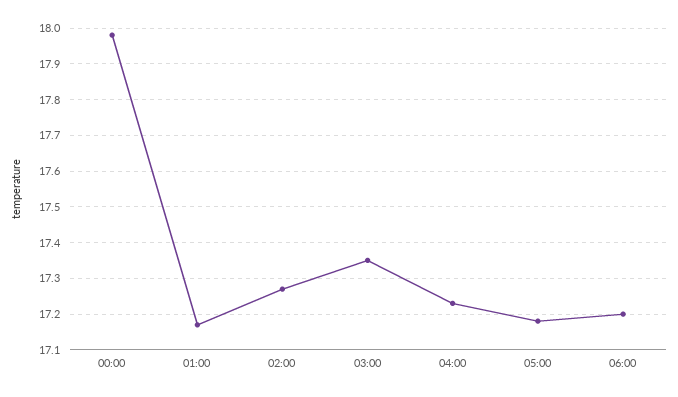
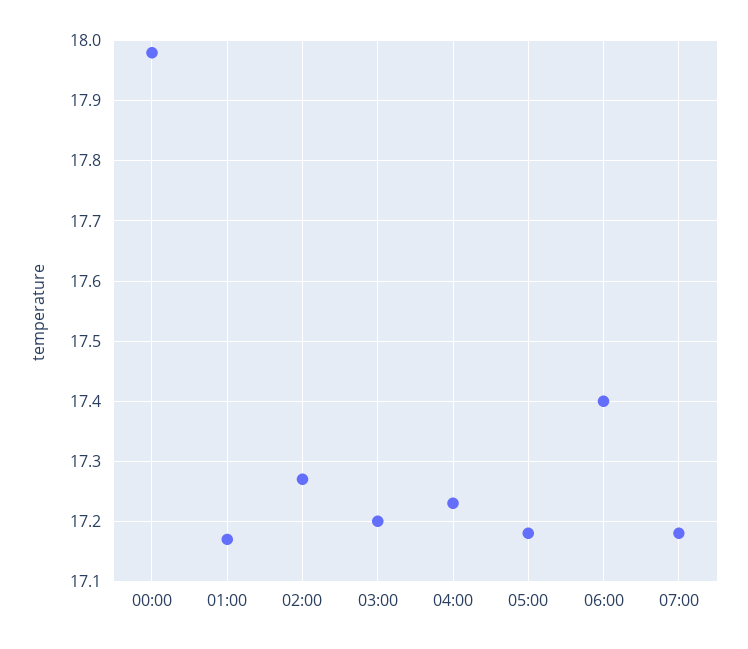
03:00: 17.35 -> 17.2
06:00: 17.2 -> 17.4
07:00: none -> 17.18

